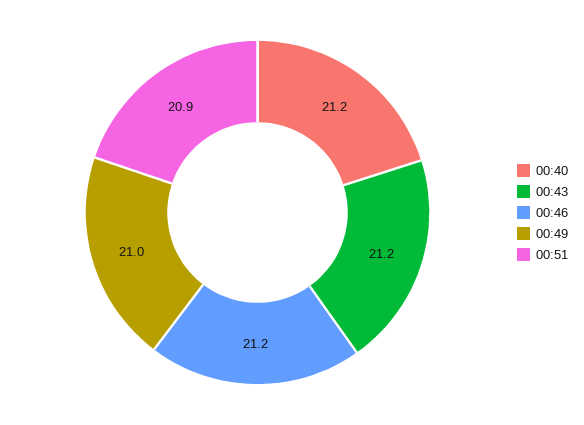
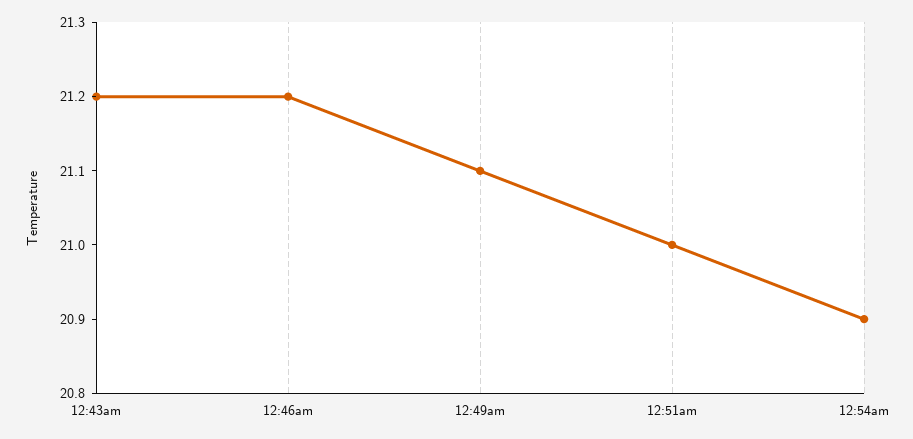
00:40: 21.2 -> none
00:49: 21 -> 21.1
00:51: 20.9 -> 21
12:54am: none -> 20.9

